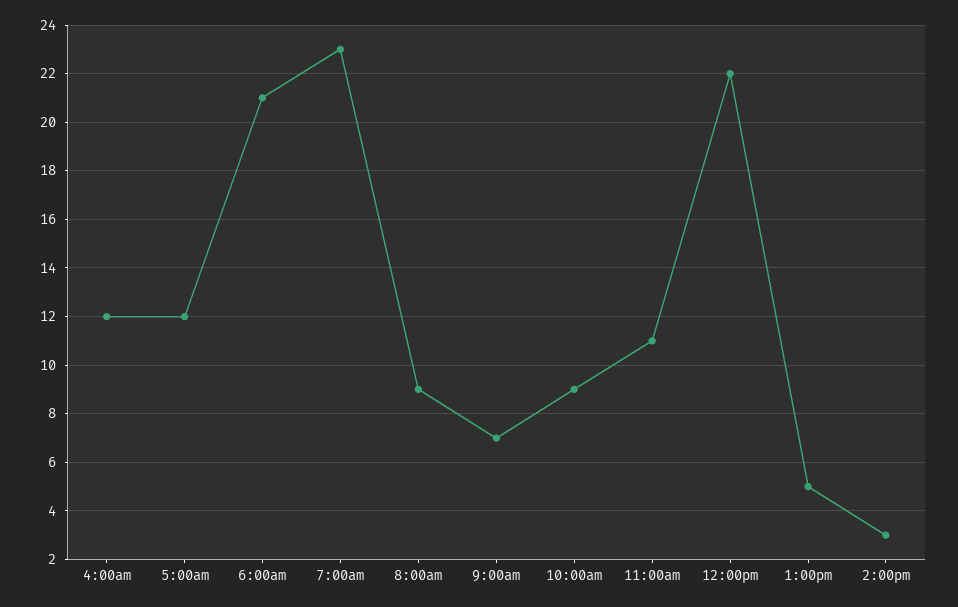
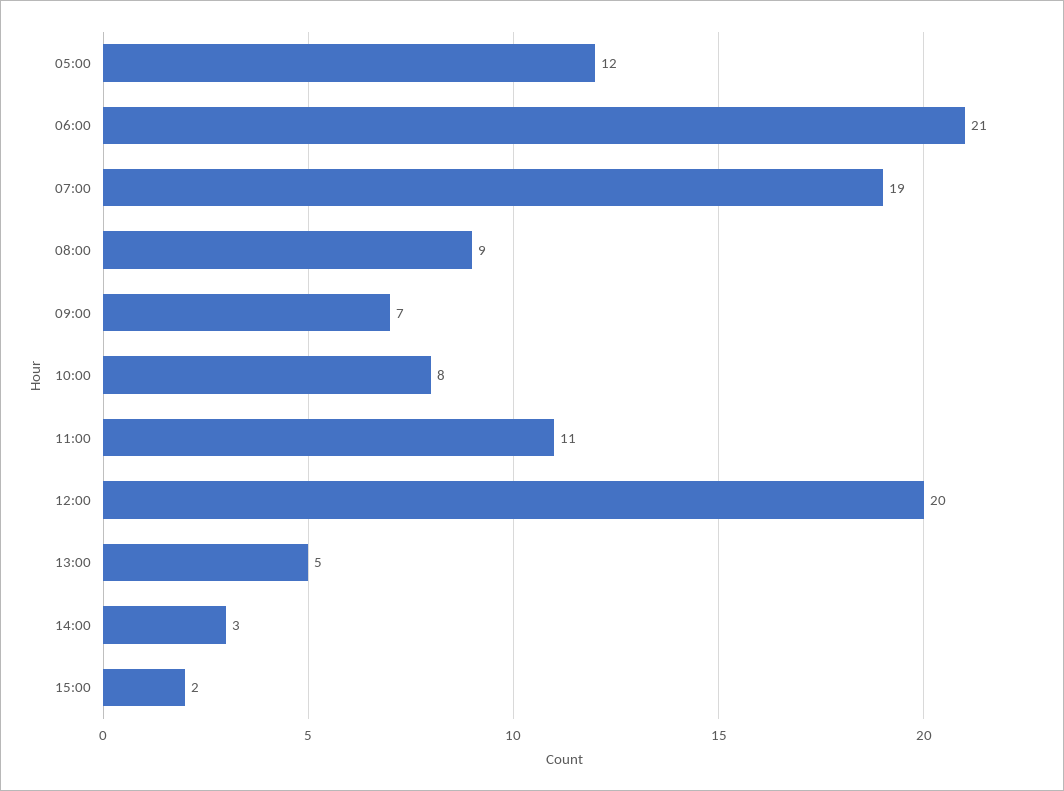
4:00am: 12 -> none
7:00am: 23 -> 19
10:00am: 9 -> 8
12:00pm: 22 -> 20
15:00: none -> 2

